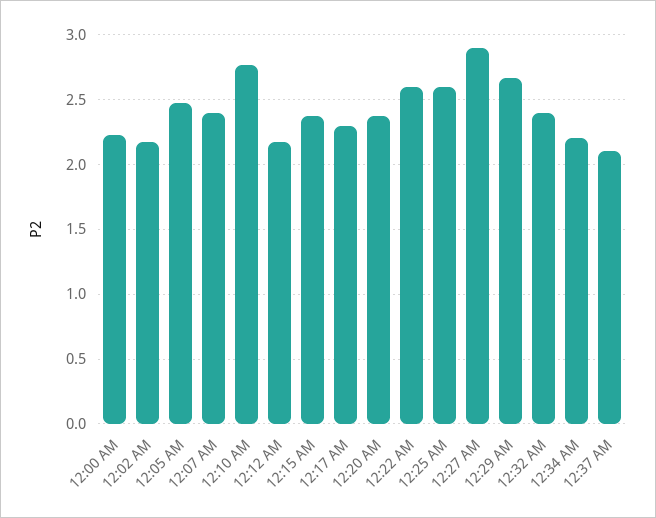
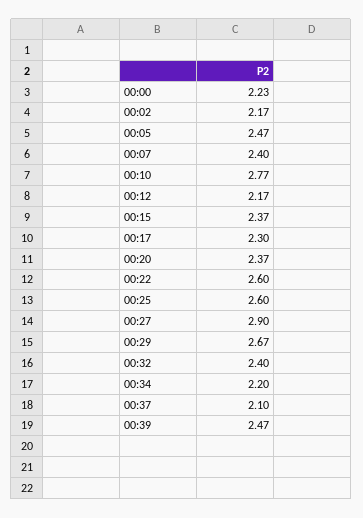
00:39: none -> 2.47

